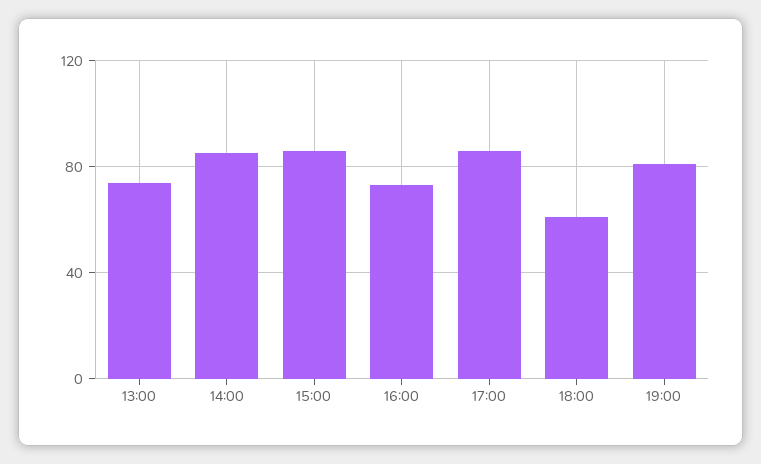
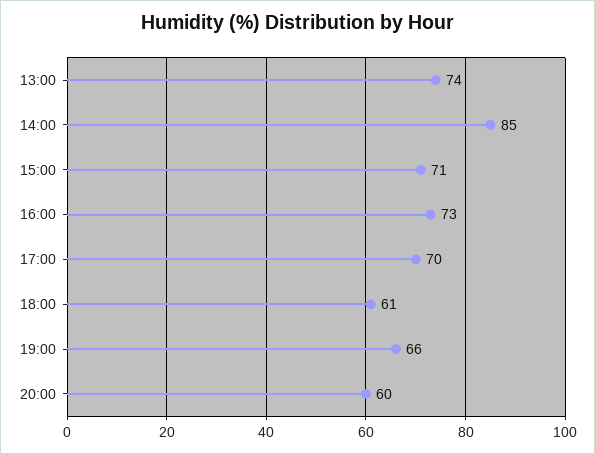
15:00: 85 -> 71
17:00: 85 -> 70
19:00: 80 -> 66
20:00: none -> 60

